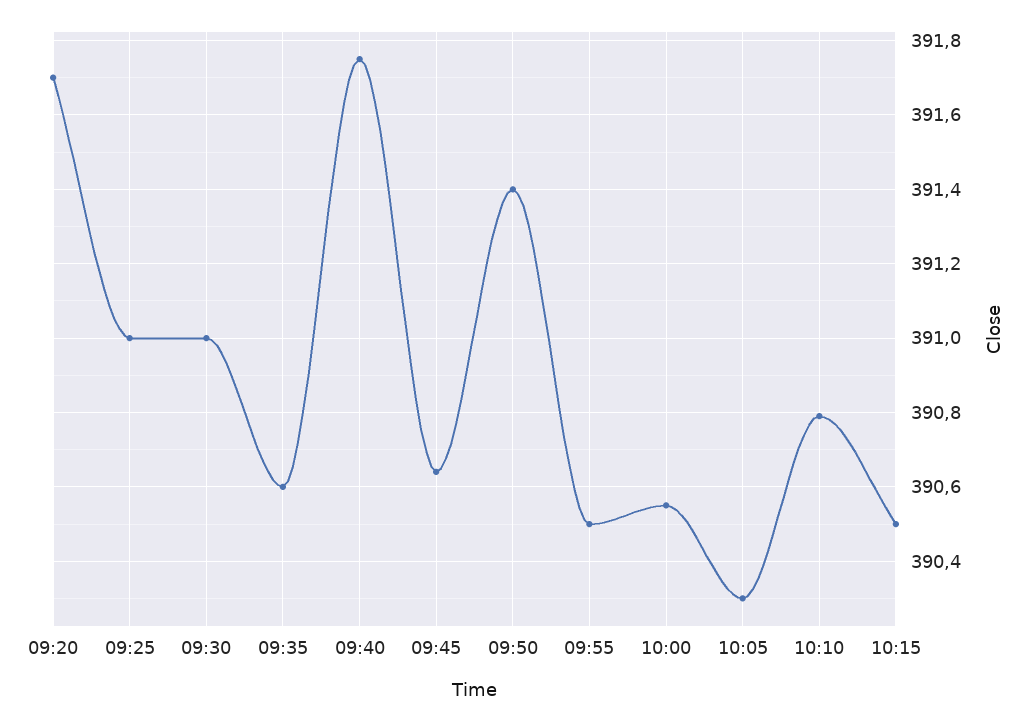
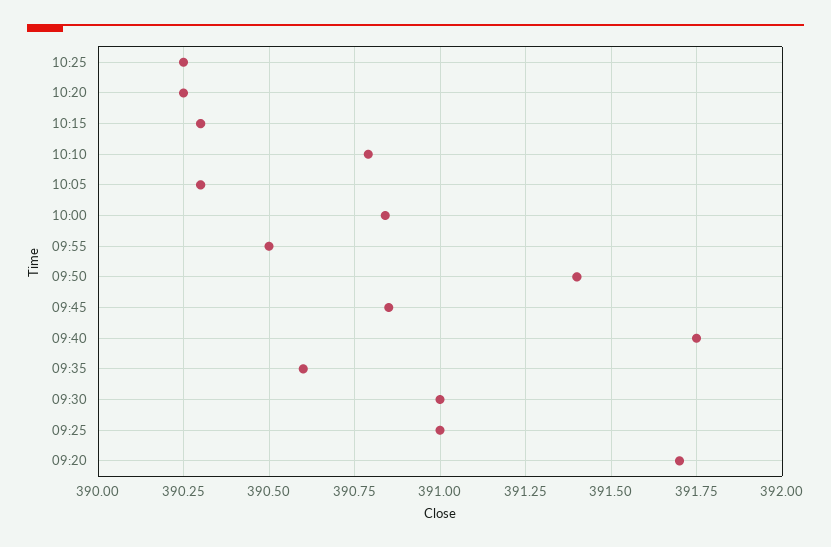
09:45: 390.65 -> 390.85
10:00: 390.55 -> 390.85
10:15: 390.5 -> 390.3
10:25: none -> 390.25
10:20: none -> 390.25

